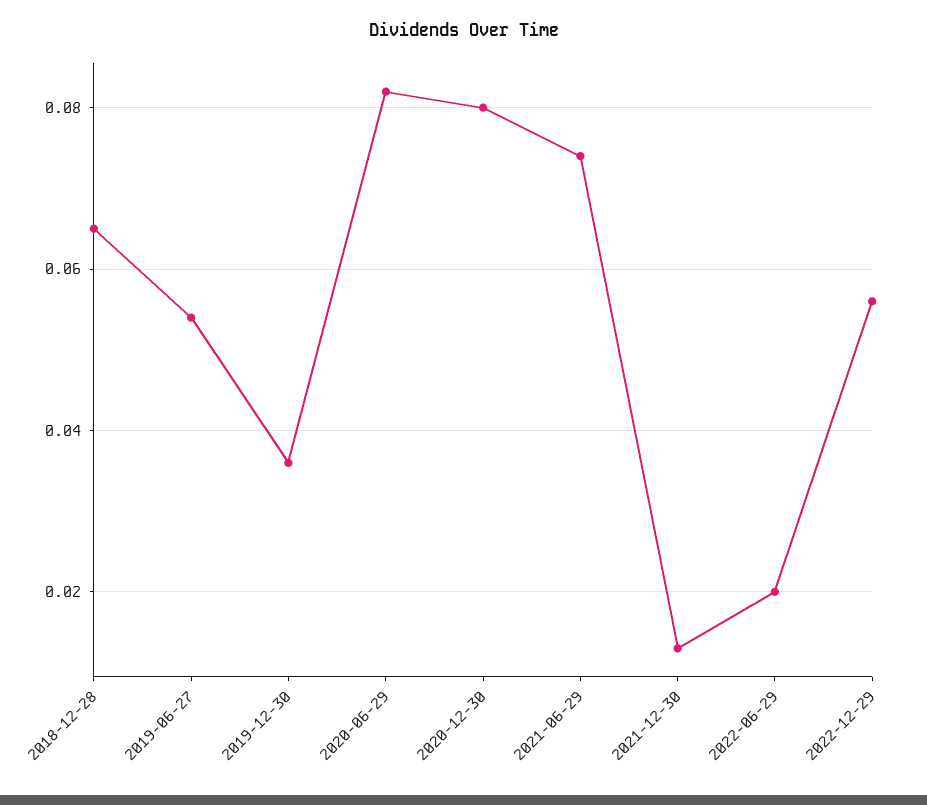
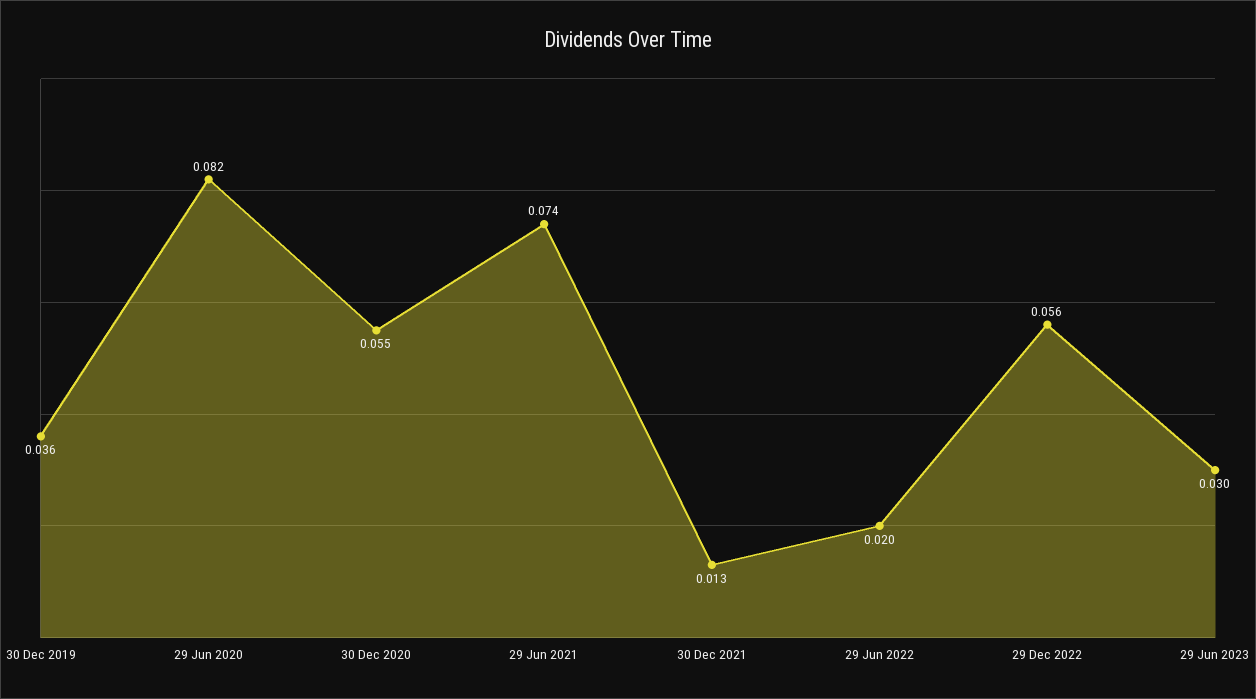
2018-12-28: 0.065 -> none
2019-06-27: 0.055 -> none
2020-12-30: 0.08 -> 0.055
29 Jun 2023: none -> 0.03

